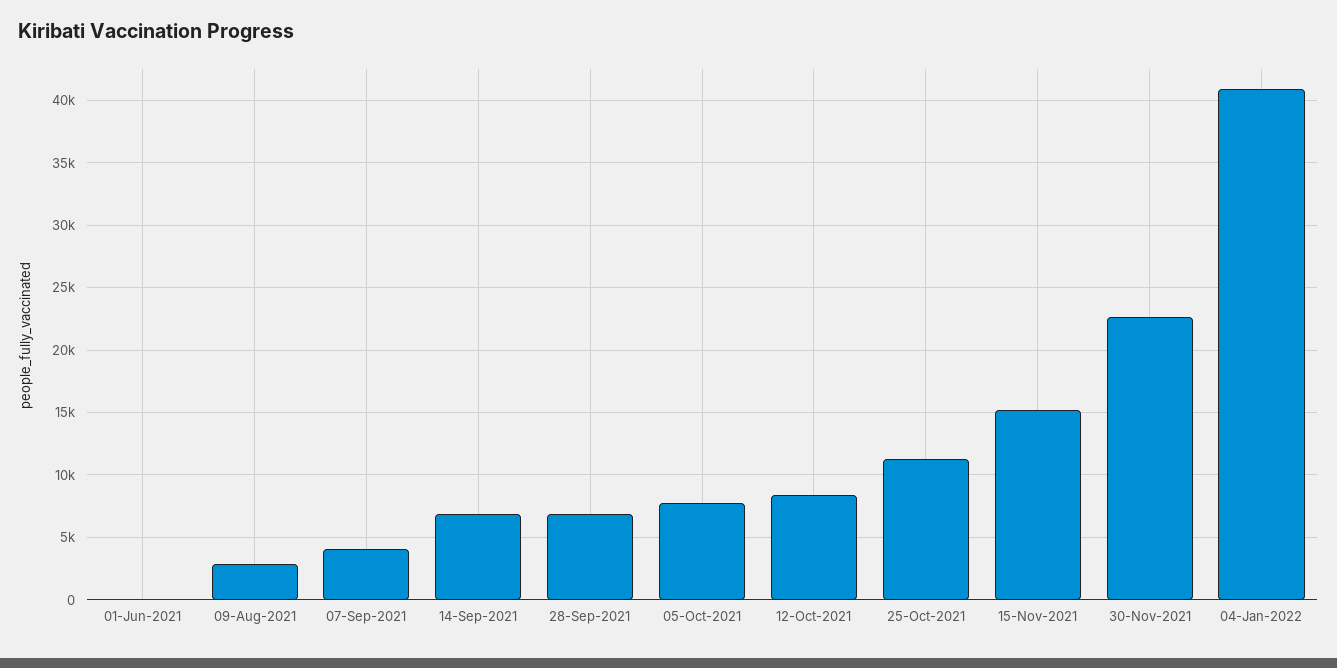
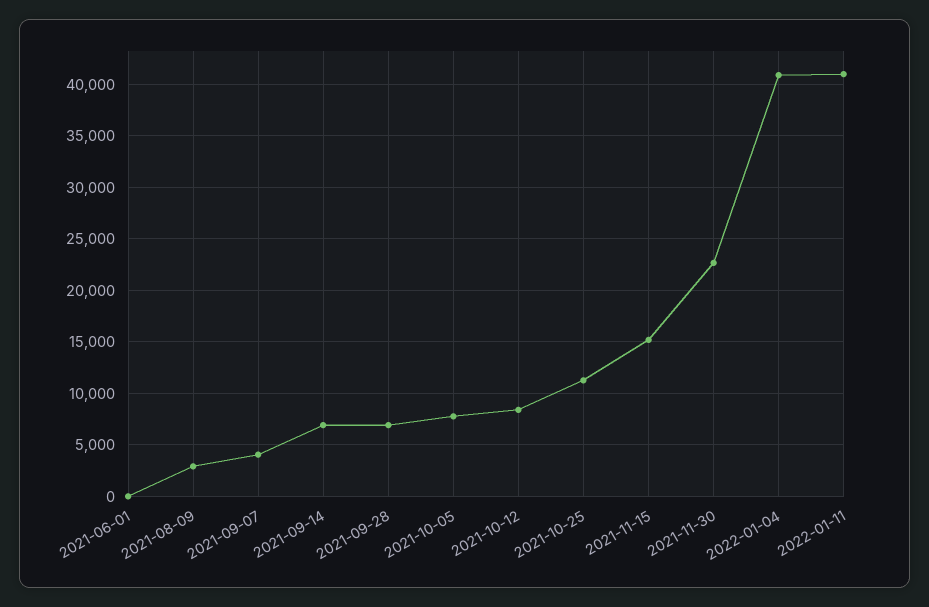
2022-01-11: none -> 41000

